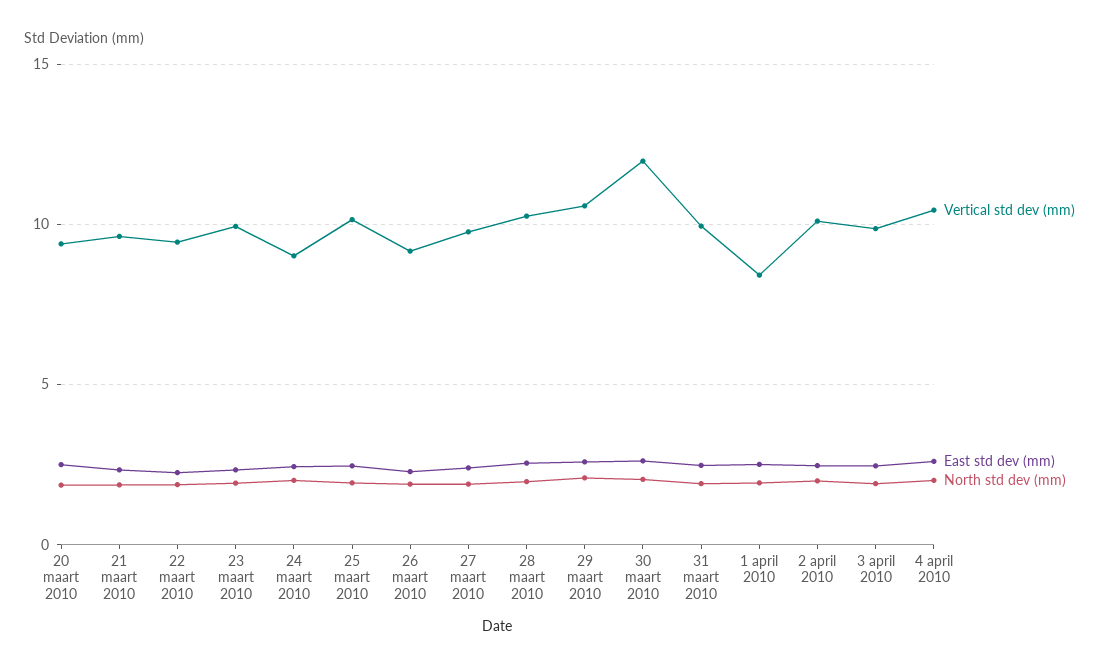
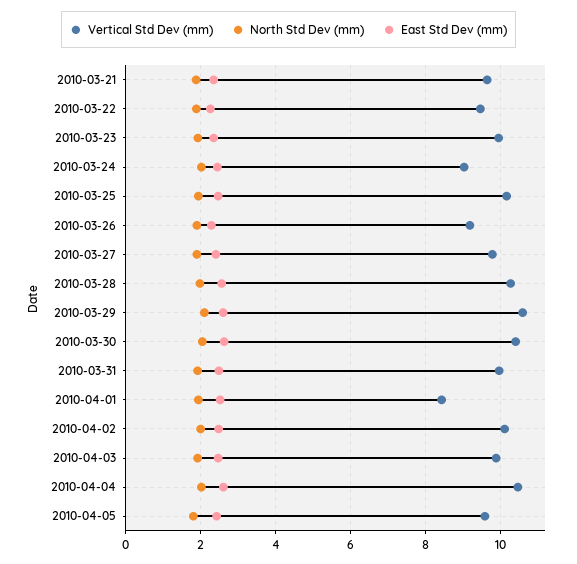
Vertical std dev (mm), 20 maart 2010: 9.5 -> none
East std dev (mm), 20 maart 2010: 2.5 -> none
North std dev (mm), 20 maart 2010: 2 -> none
Vertical std dev (mm), 30 maart 2010: 12 -> 10.4
Vertical std dev (mm), 2010-04-05: none -> 9.6
North std dev (mm), 2010-04-05: none -> 1.8
East std dev (mm), 2010-04-05: none -> 2.4

